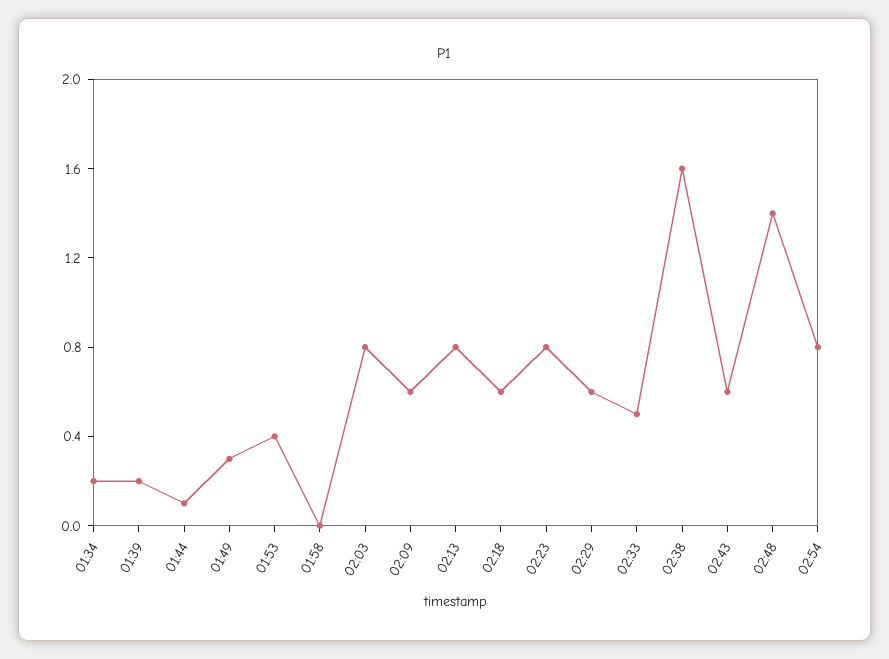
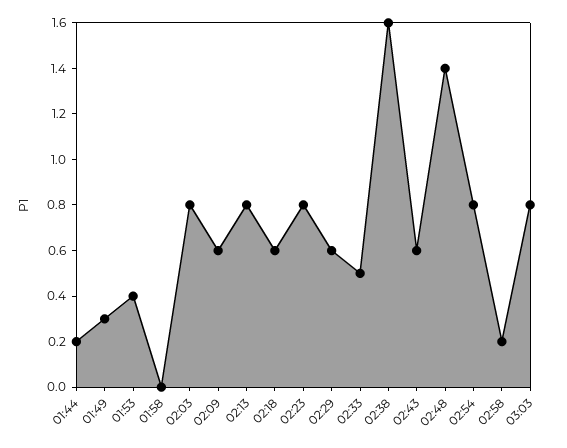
01:34: 0.2 -> none
01:39: 0.2 -> none
01:44: 0.1 -> 0.2
02:58: none -> 0.2
03:03: none -> 0.8

